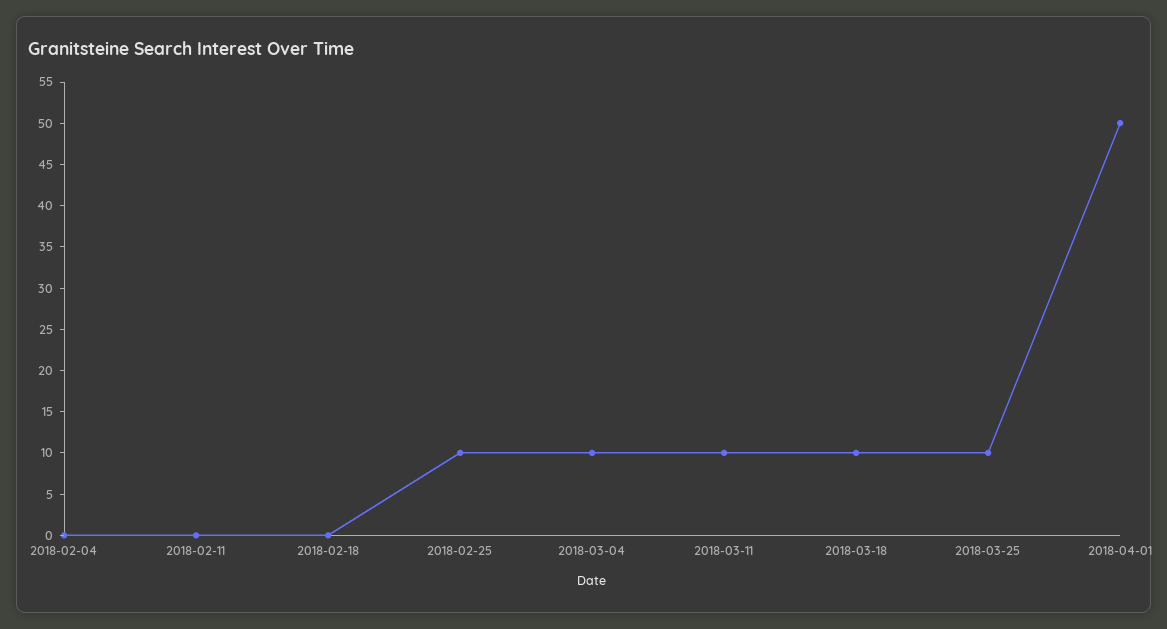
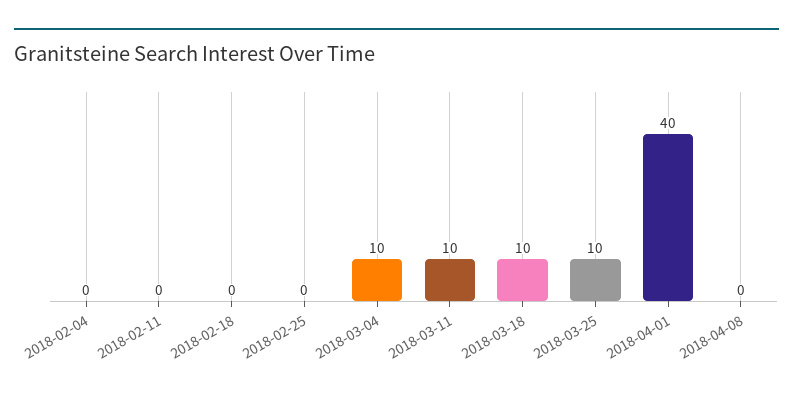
2018-02-25: 10 -> 0
2018-04-01: 50 -> 40
2018-04-08: none -> 0

